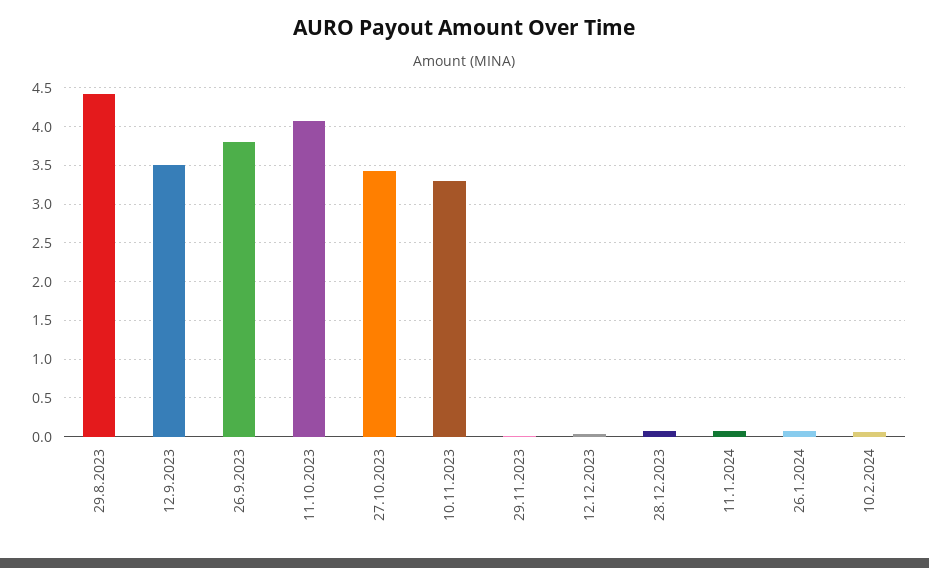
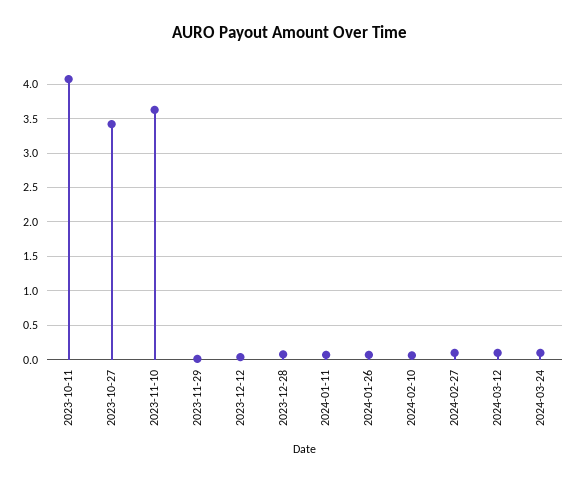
29.8.2023: 4.4 -> none
12.9.2023: 3.5 -> none
26.9.2023: 3.8 -> none
10.11.2023: 3.3 -> 3.6
2024-02-27: none -> 0.1
2024-03-12: none -> 0.1
2024-03-24: none -> 0.1

